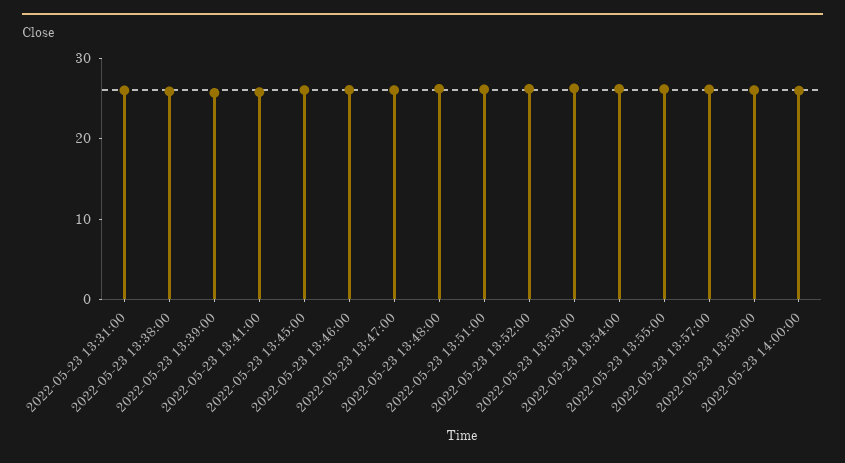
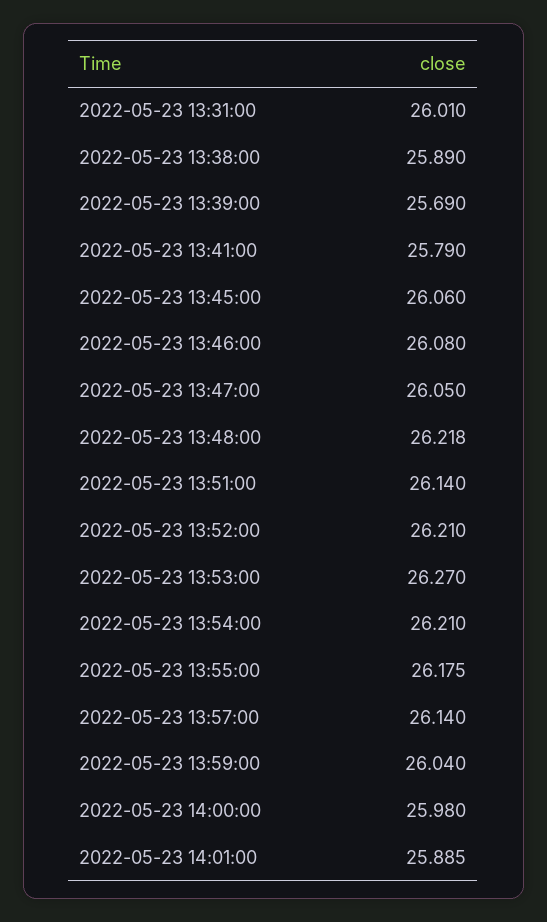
2022-05-23 14:01:00: none -> 25.885

